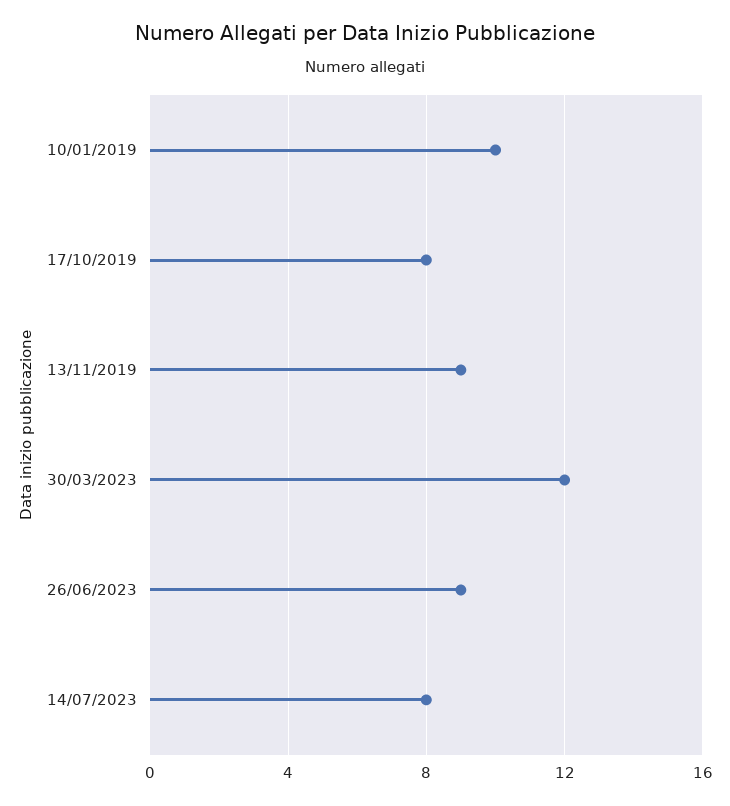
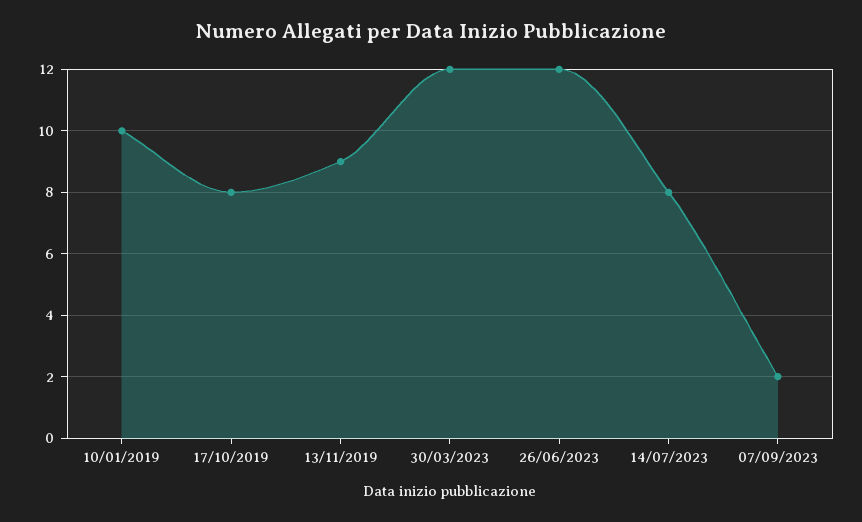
26/06/2023: 9 -> 12
07/09/2023: none -> 2

